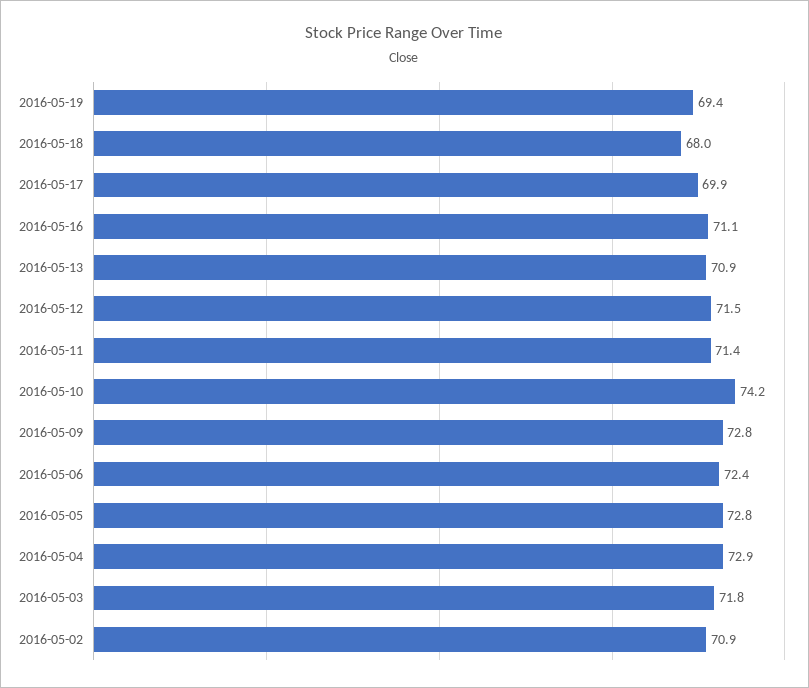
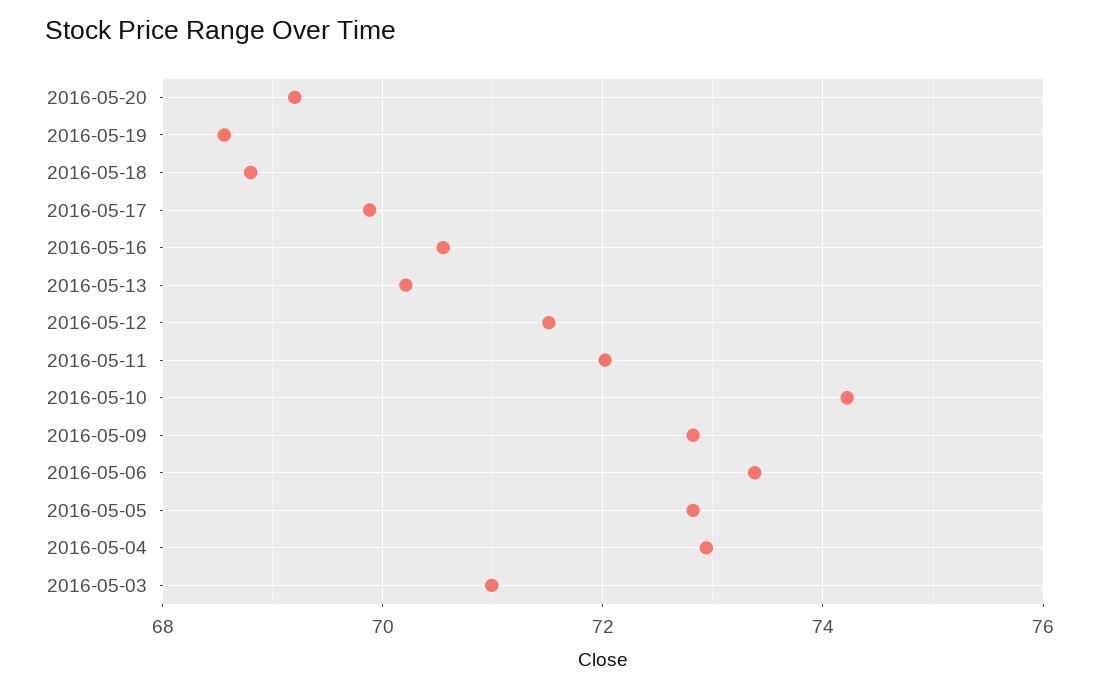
2016-05-19: 69.4 -> 68.6
2016-05-18: 68 -> 68.8
2016-05-16: 71.1 -> 70.6
2016-05-13: 70.9 -> 70.2
2016-05-11: 71.4 -> 72
2016-05-06: 72.4 -> 73.4
2016-05-03: 71.8 -> 71
2016-05-02: 70.9 -> none
2016-05-20: none -> 69.2

